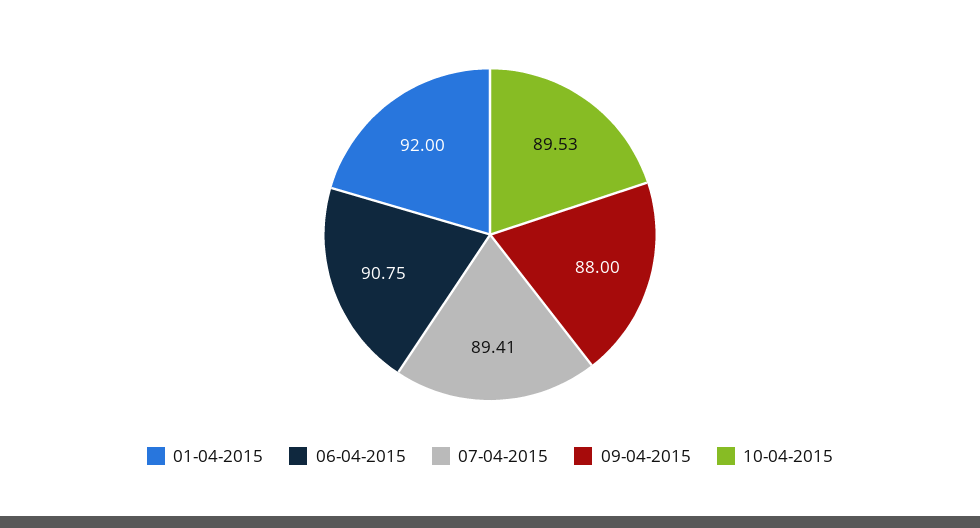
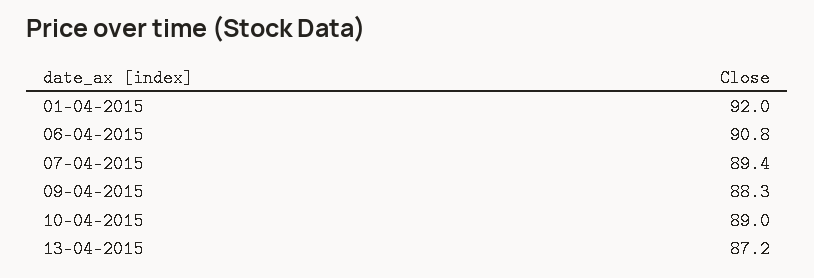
09-04-2015: 88 -> 88.3
10-04-2015: 89.53 -> 89
13-04-2015: none -> 87.2

